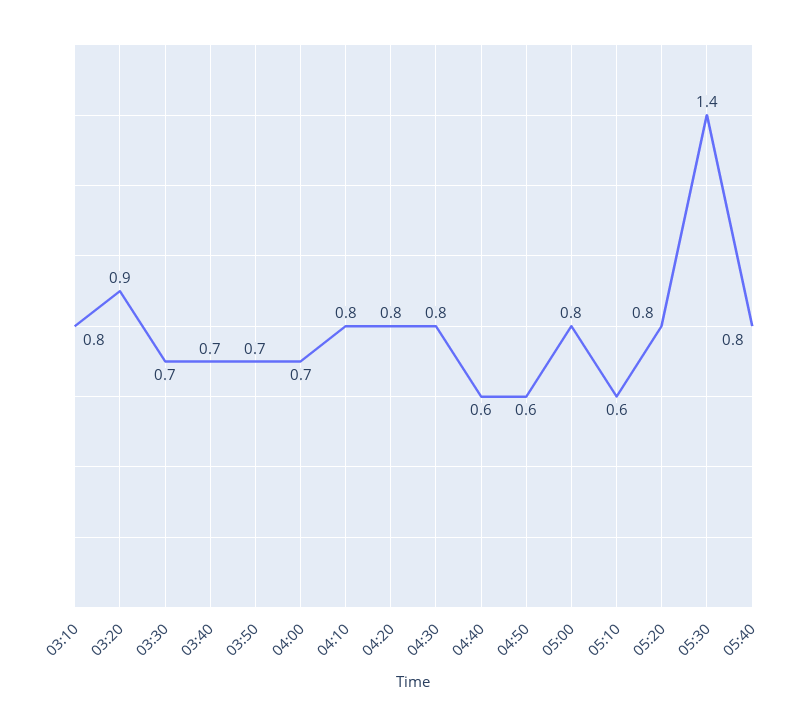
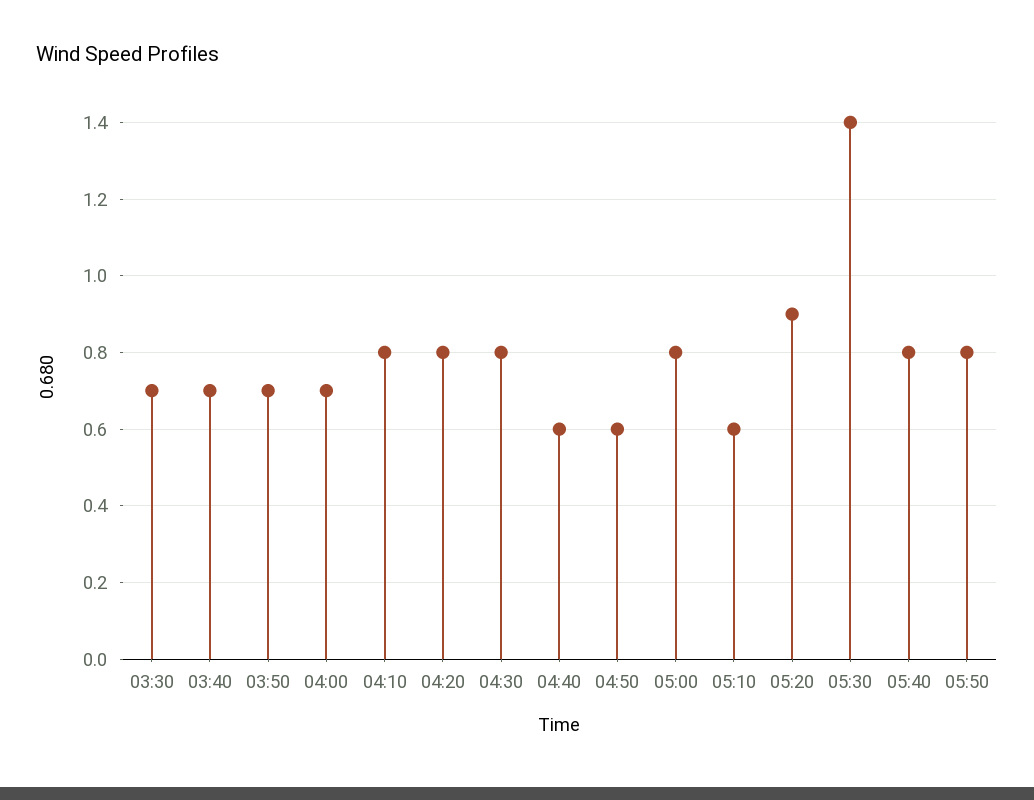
03:10: 0.8 -> none
03:20: 0.9 -> none
05:20: 0.8 -> 0.9
05:50: none -> 0.8

